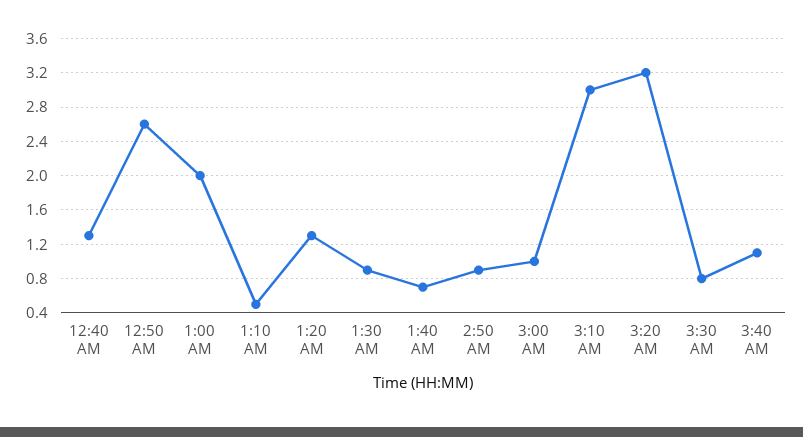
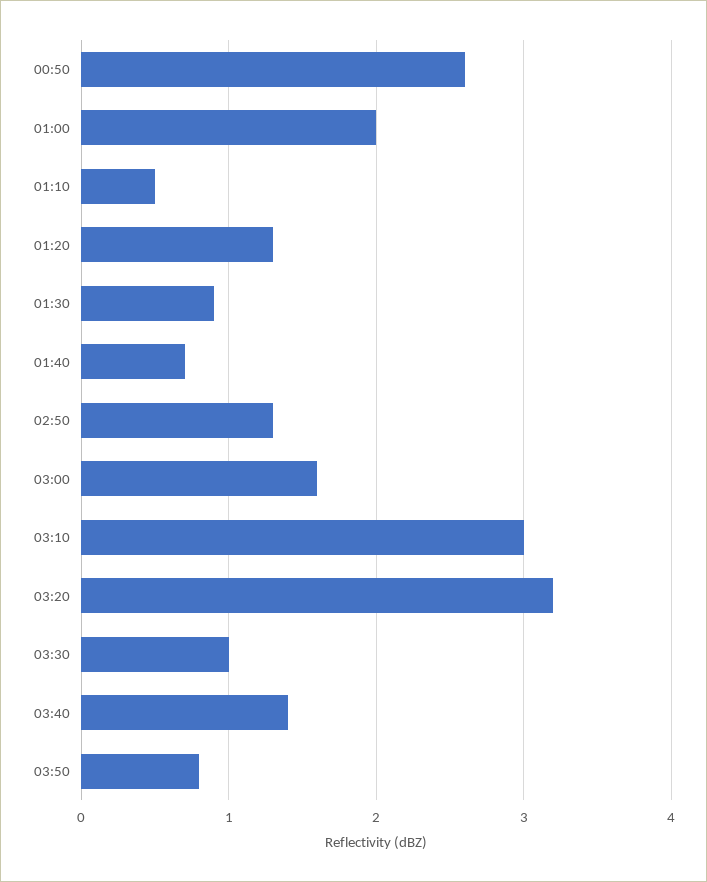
12:40 AM: 1.3 -> none
2:50 AM: 0.9 -> 1.3
3:00 AM: 1 -> 1.6
3:30 AM: 0.8 -> 1
3:40 AM: 1.1 -> 1.4
03:50: none -> 0.8

